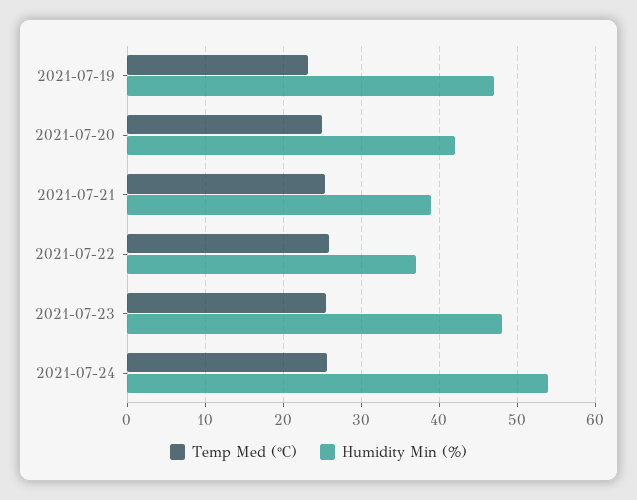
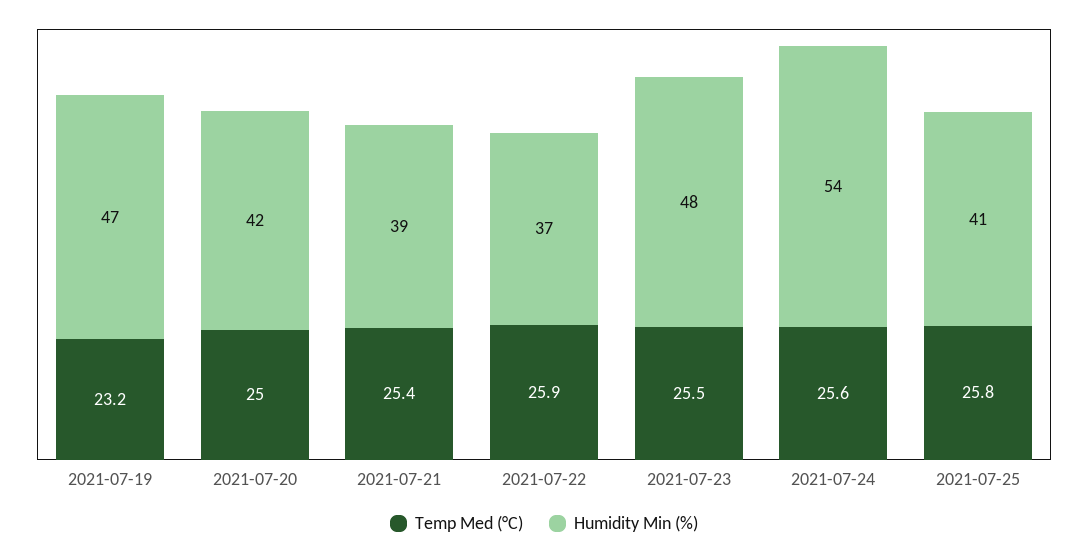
Temp Med (°C), 2021-07-25: none -> 25.8
Humidity Min (%), 2021-07-25: none -> 41

